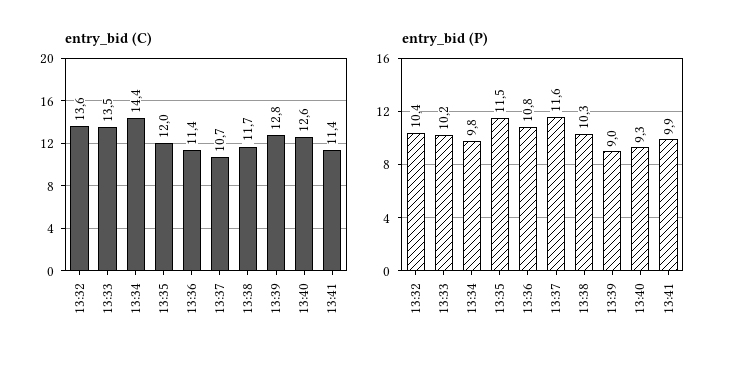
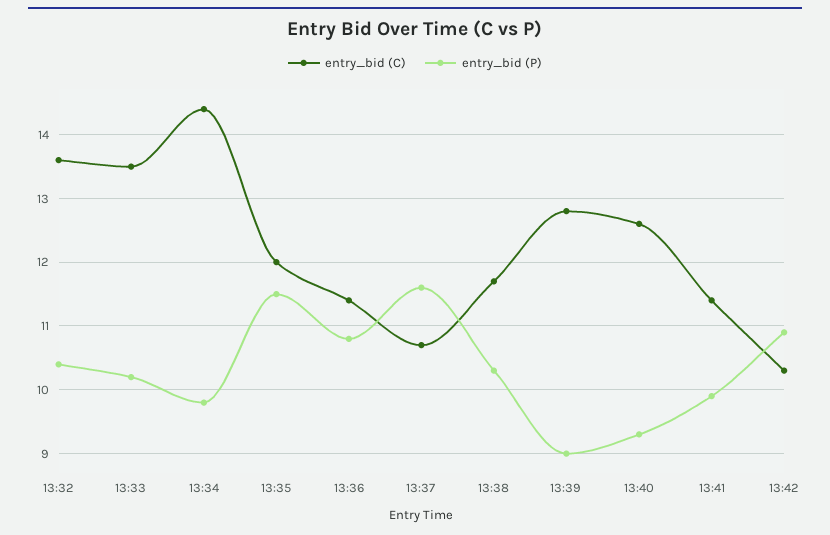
entry_bid (C), 13:42: none -> 10.3
entry_bid (P), 13:42: none -> 10.9

